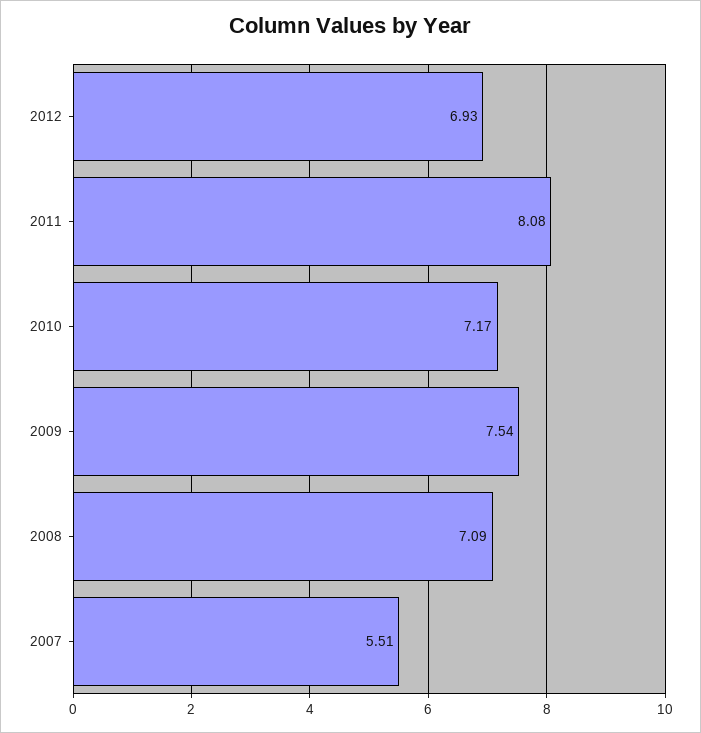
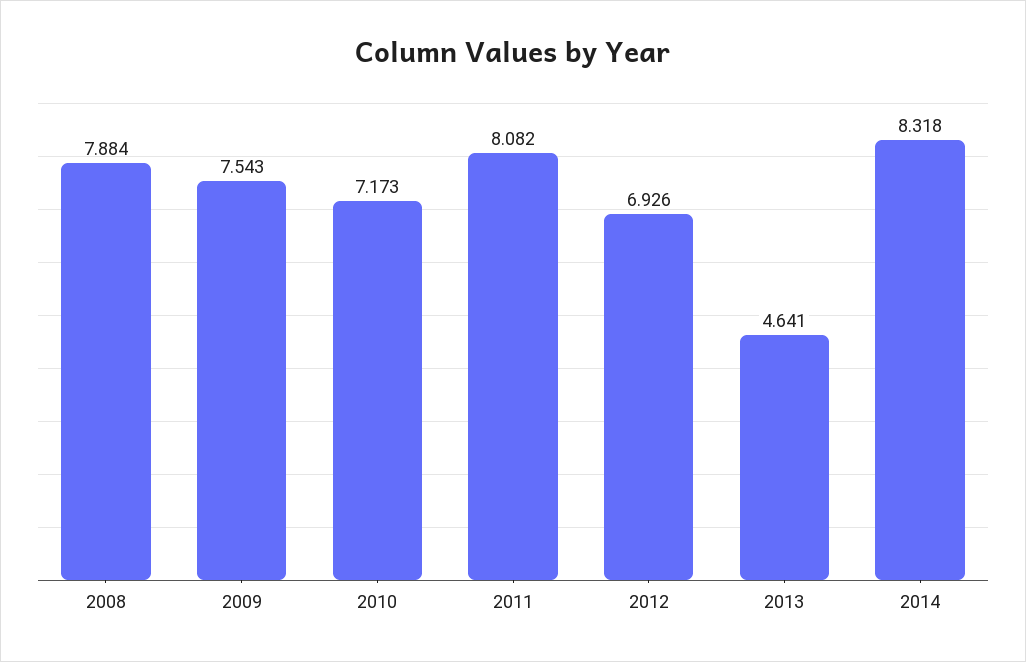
2008: 7.09 -> 7.884
2007: 5.51 -> none
2013: none -> 4.641
2014: none -> 8.318

